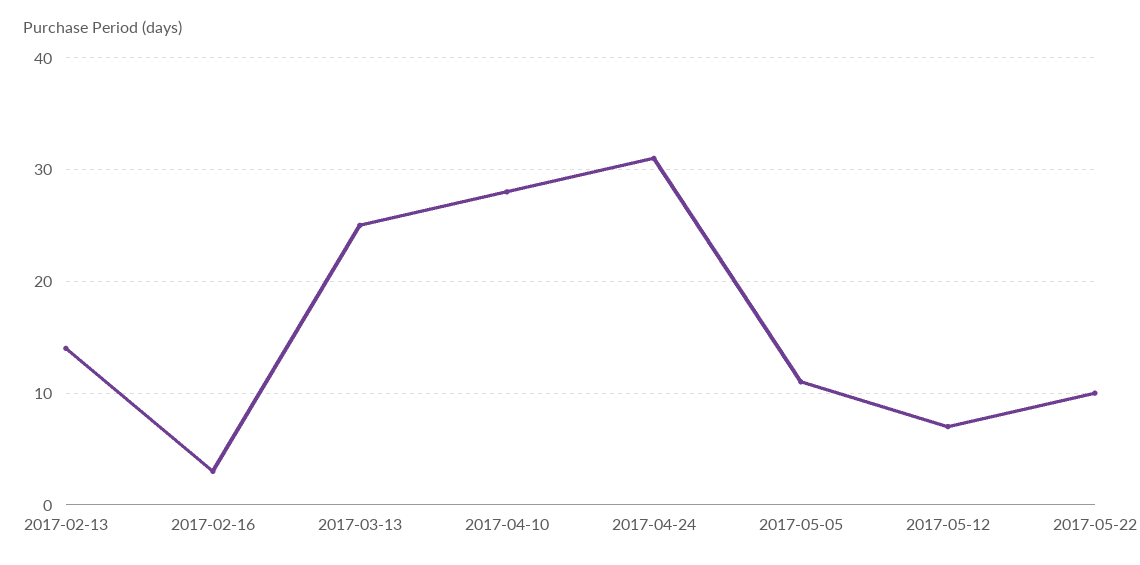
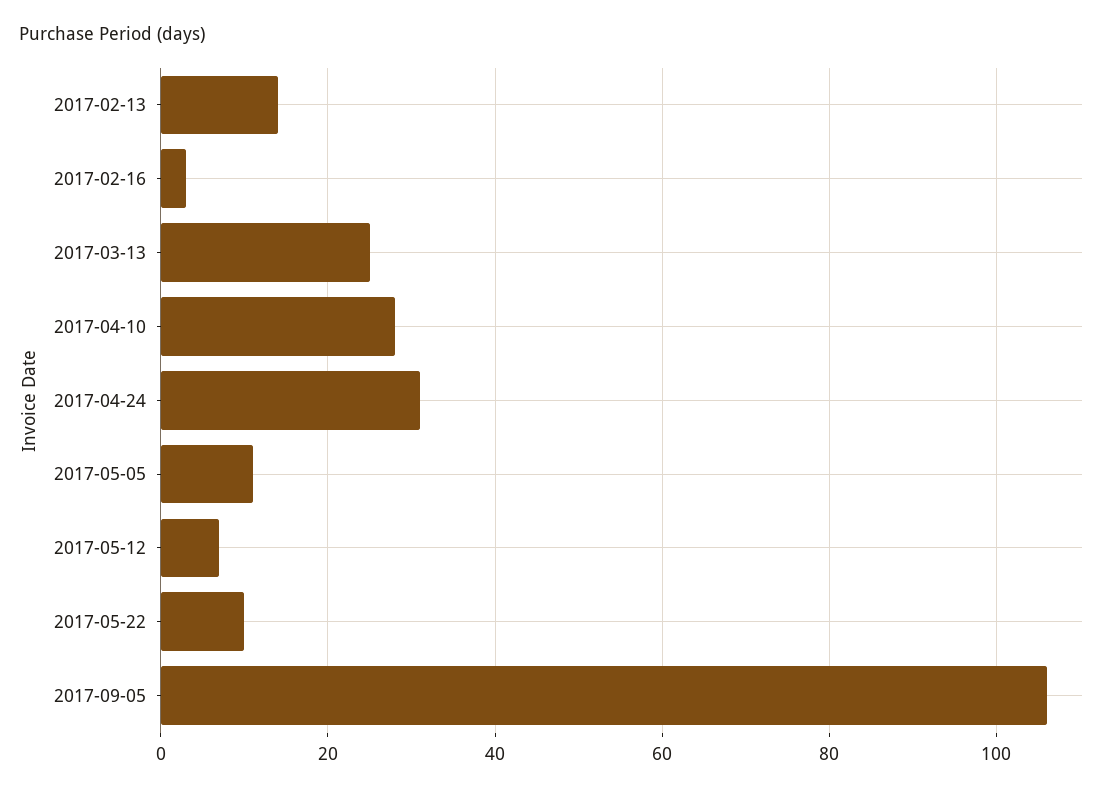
2017-09-05: none -> 105

